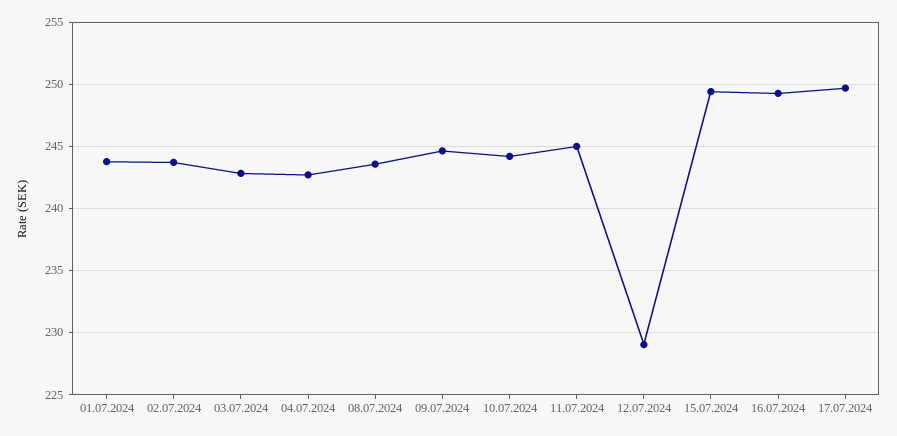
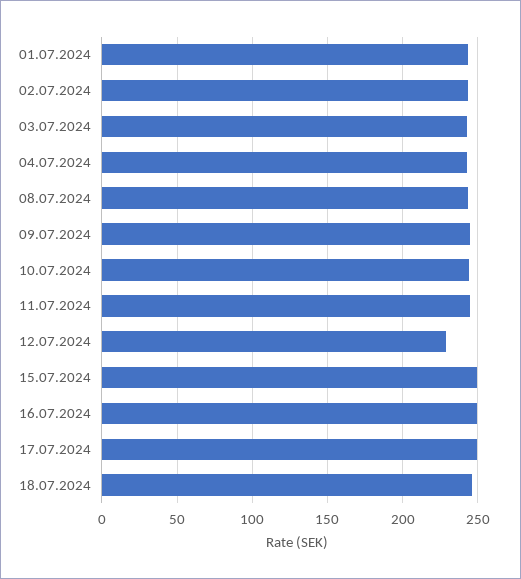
18.07.2024: none -> 245

